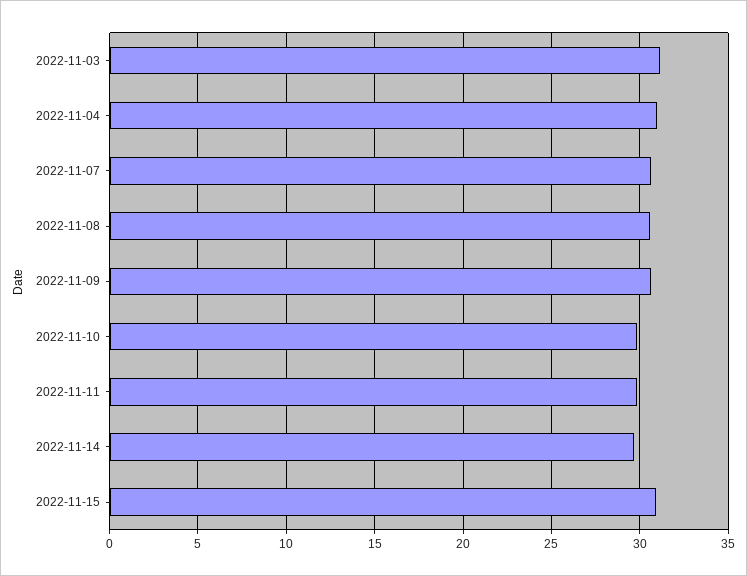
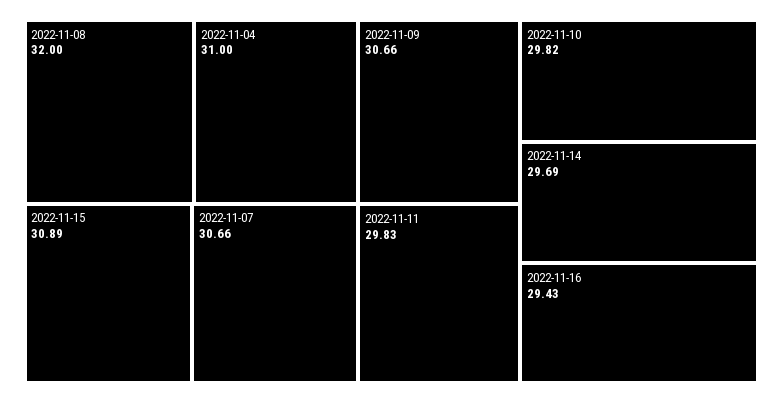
2022-11-03: 31 -> none
2022-11-08: 30.5 -> 32
2022-11-16: none -> 29.43

